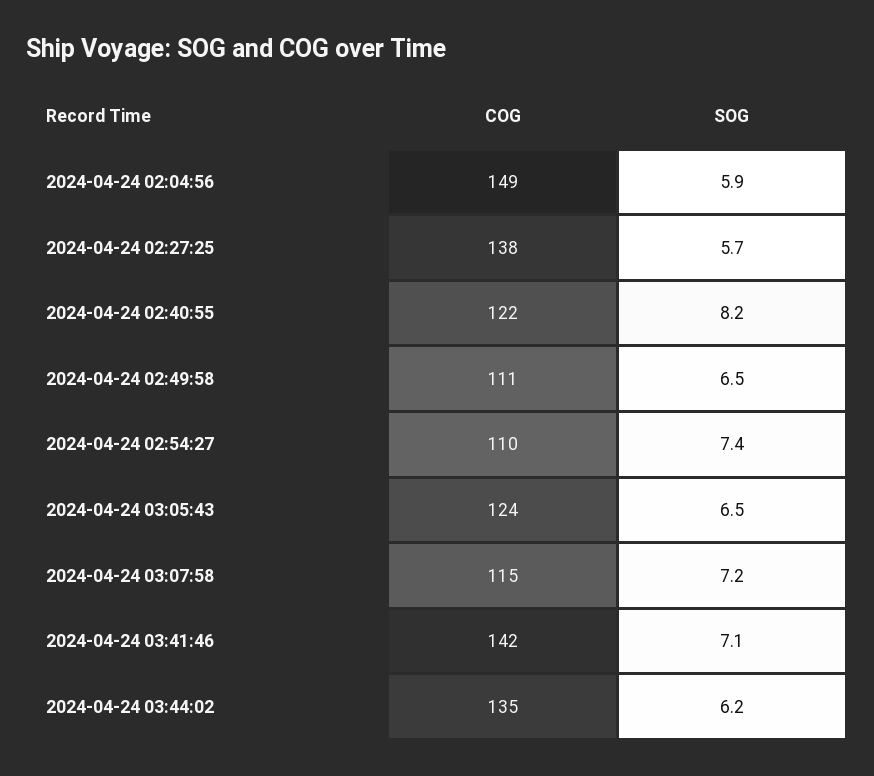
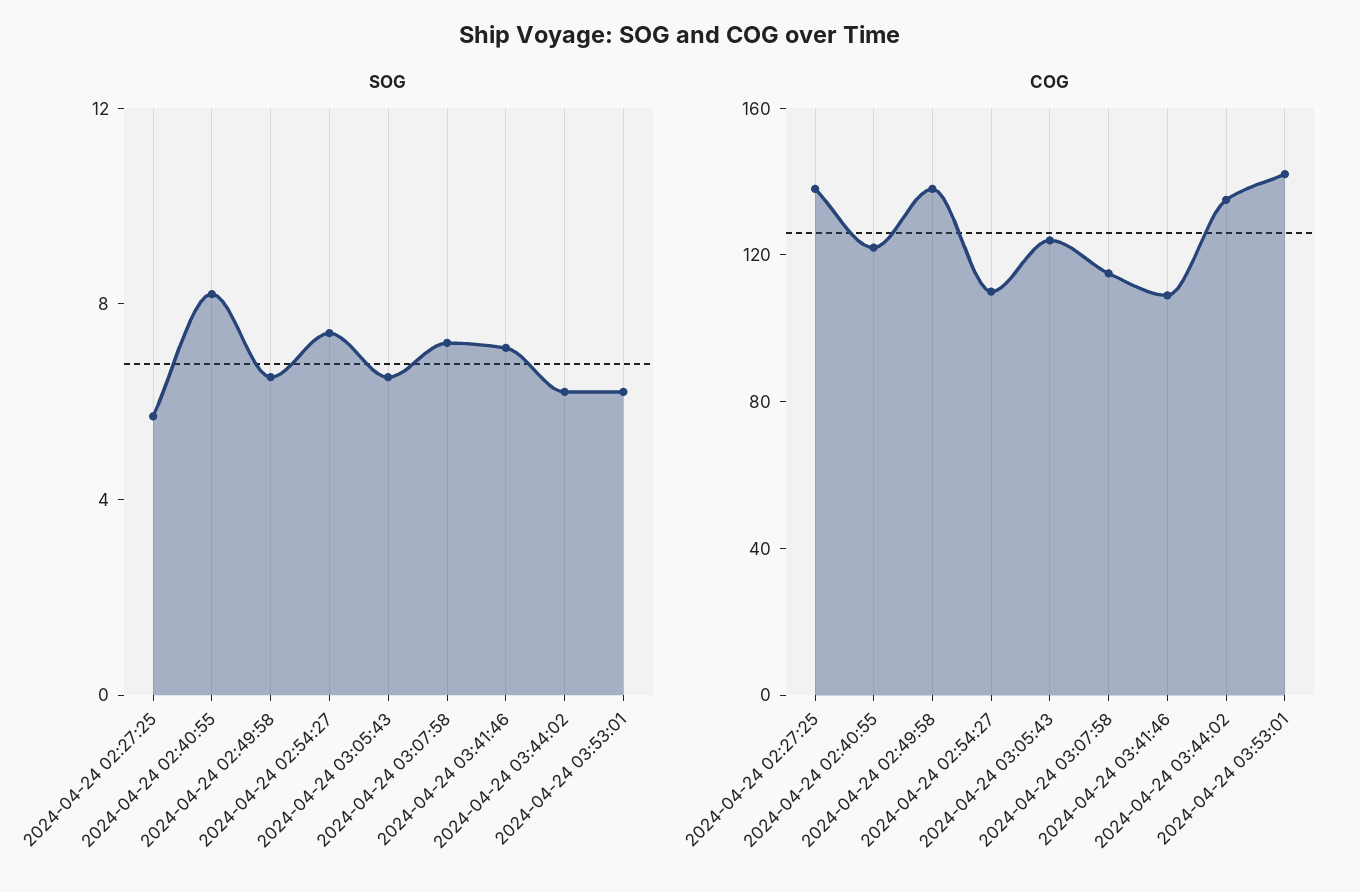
COG, 2024-04-24 02:04:56: 149 -> none
SOG, 2024-04-24 02:04:56: 5.9 -> none
COG, 2024-04-24 02:49:58: 111 -> 140
COG, 2024-04-24 03:41:46: 142 -> 110
SOG, 2024-04-24 03:53:01: none -> 6
COG, 2024-04-24 03:53:01: none -> 140

